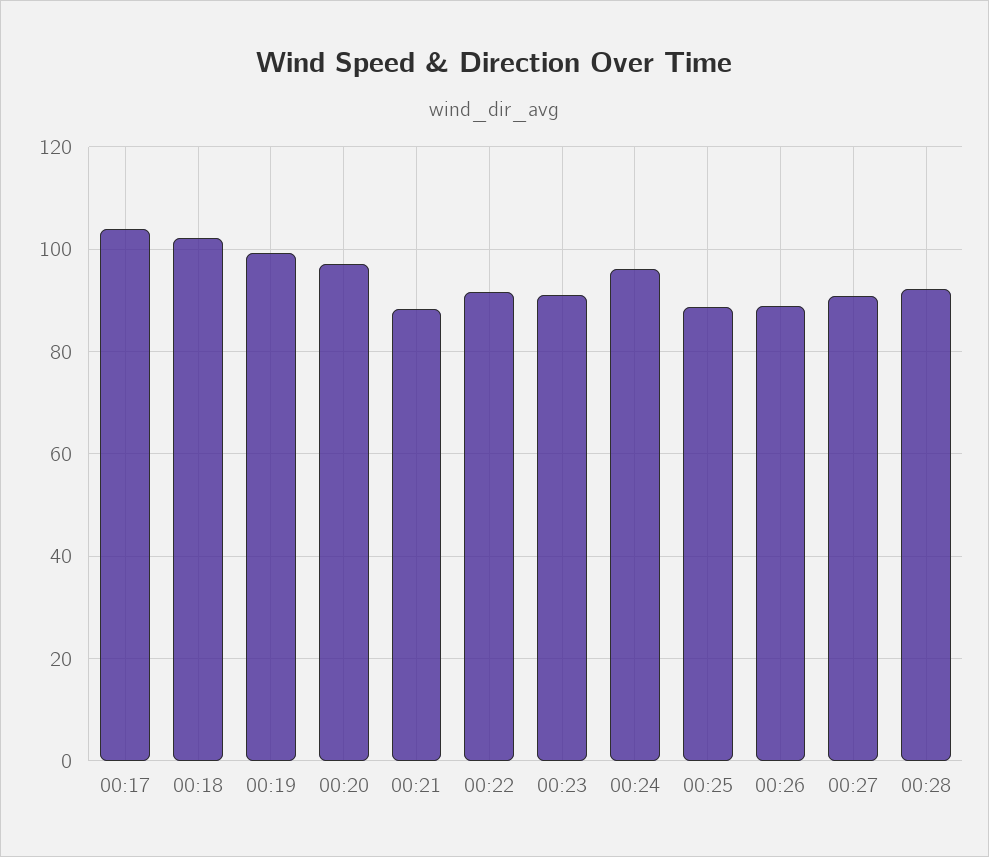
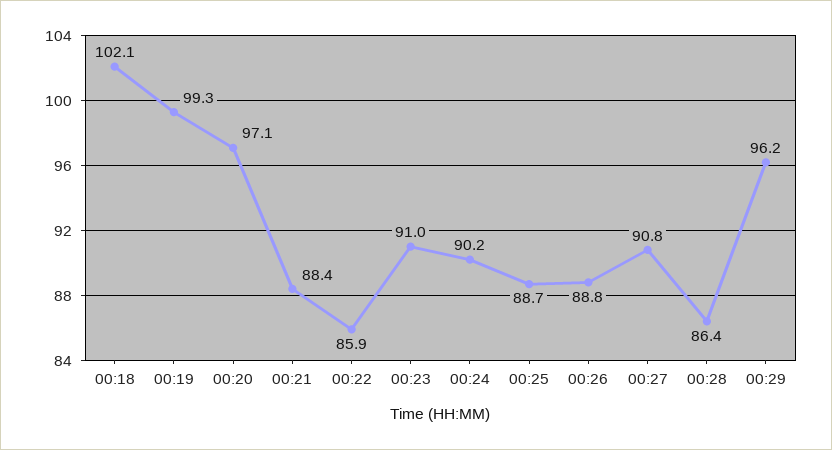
00:17: 104 -> none
00:22: 92 -> 85.9
00:24: 96 -> 90.2
00:28: 92 -> 86.4
00:29: none -> 96.2

